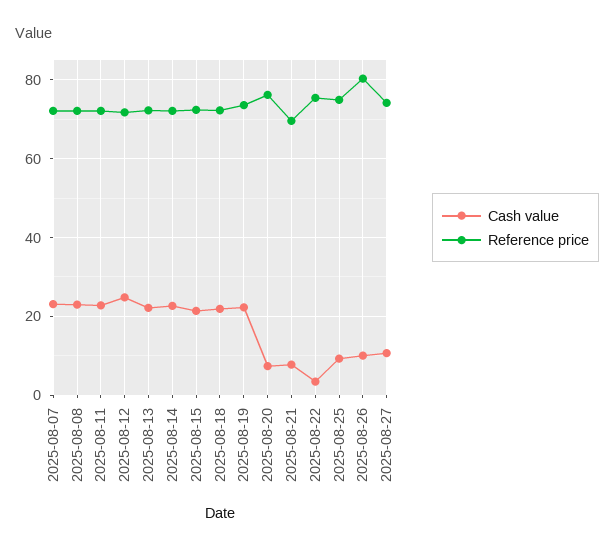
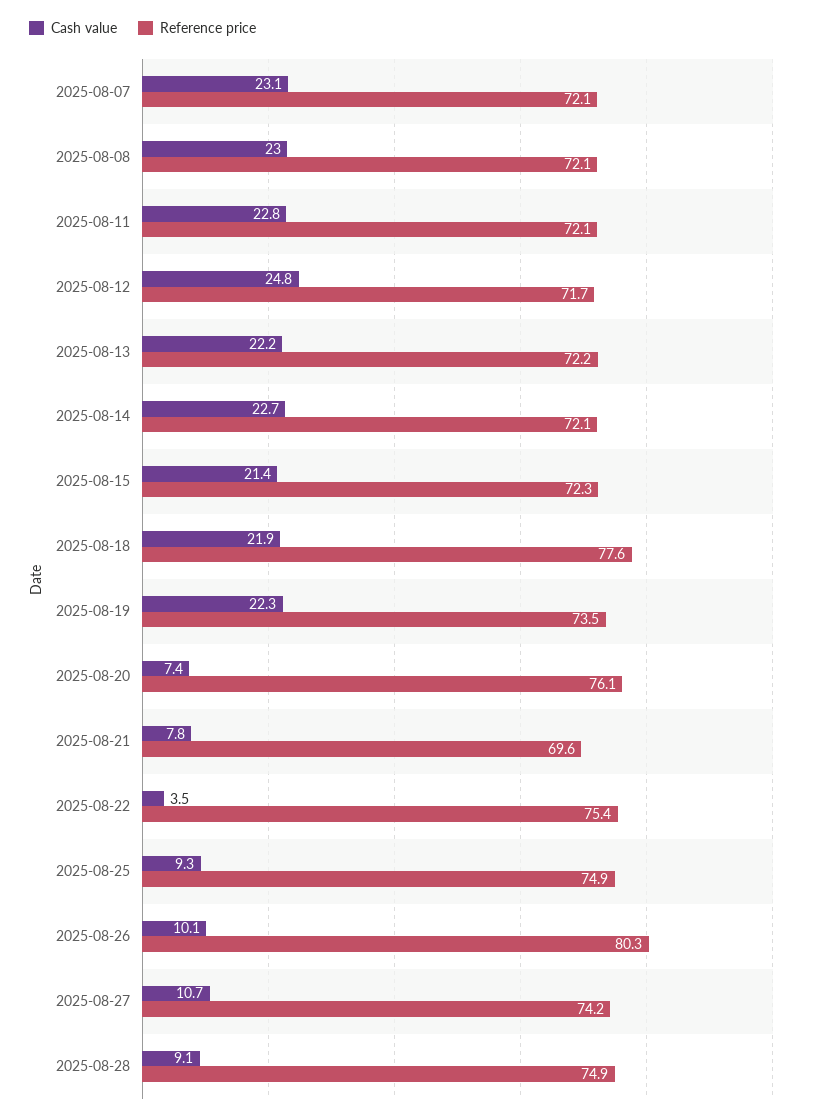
Reference price, 2025-08-18: 72 -> 77.6
Cash value, 2025-08-28: none -> 9.1
Reference price, 2025-08-28: none -> 74.9

